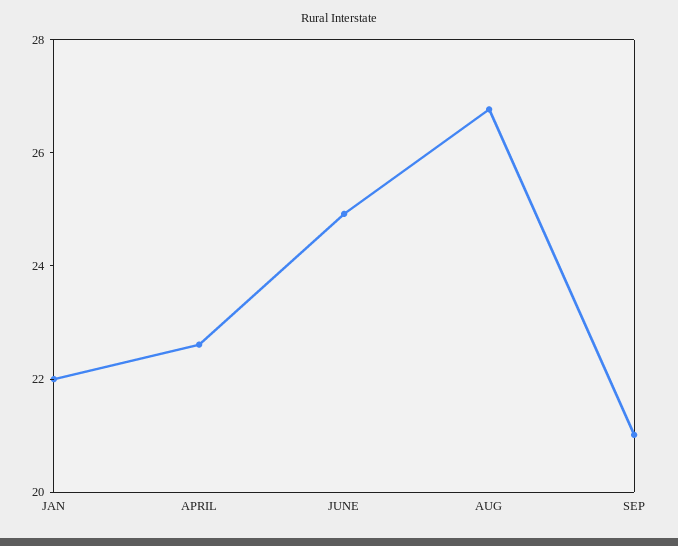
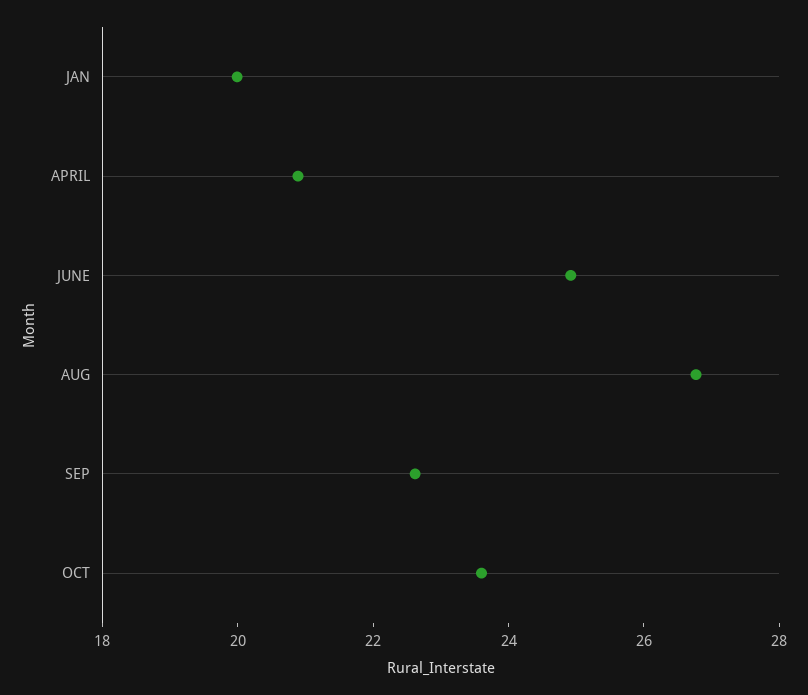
JAN: 22 -> 20
APRIL: 22.5 -> 21
SEP: 21 -> 22.5
OCT: none -> 23.5

